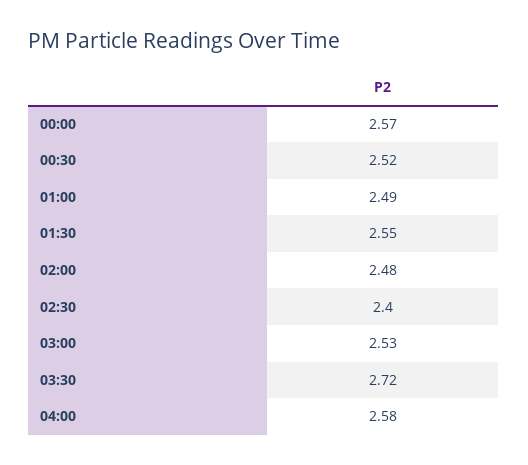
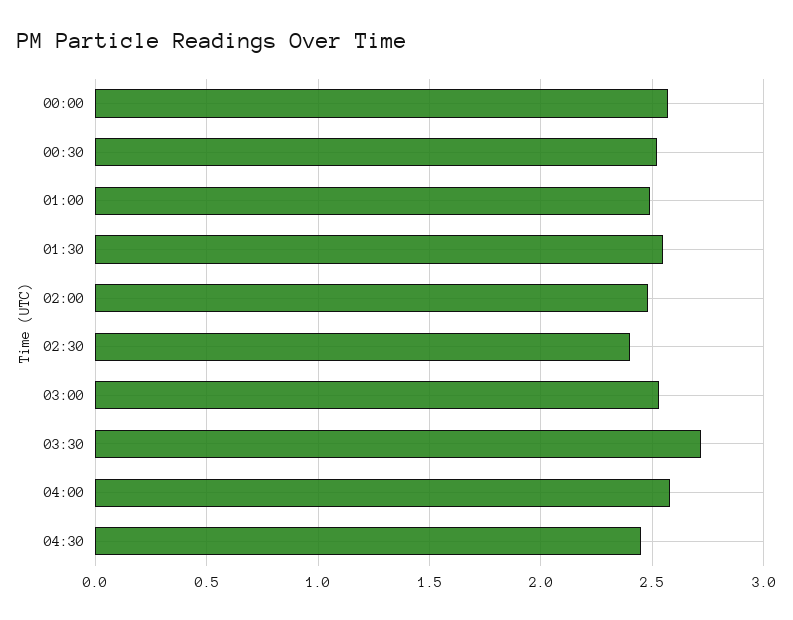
04:30: none -> 2.45

